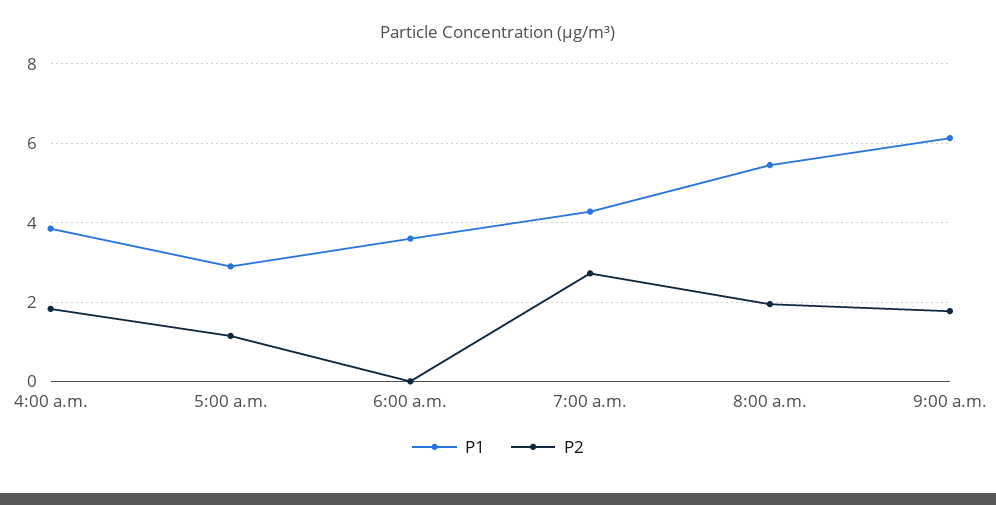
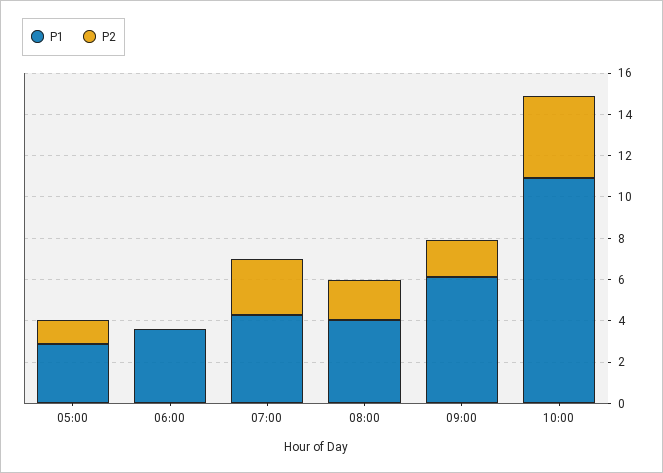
P1, 4:00 a.m.: 3.8 -> none
P2, 4:00 a.m.: 1.8 -> none
P1, 8:00 a.m.: 5.4 -> 4
P1, 10:00: none -> 11
P2, 10:00: none -> 4

